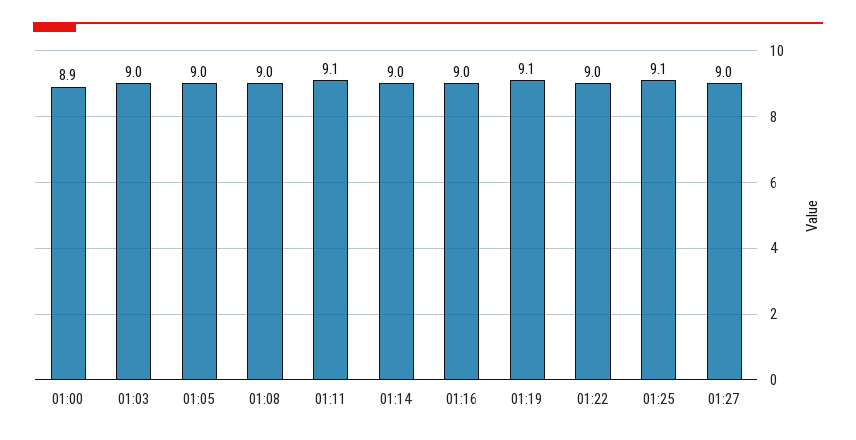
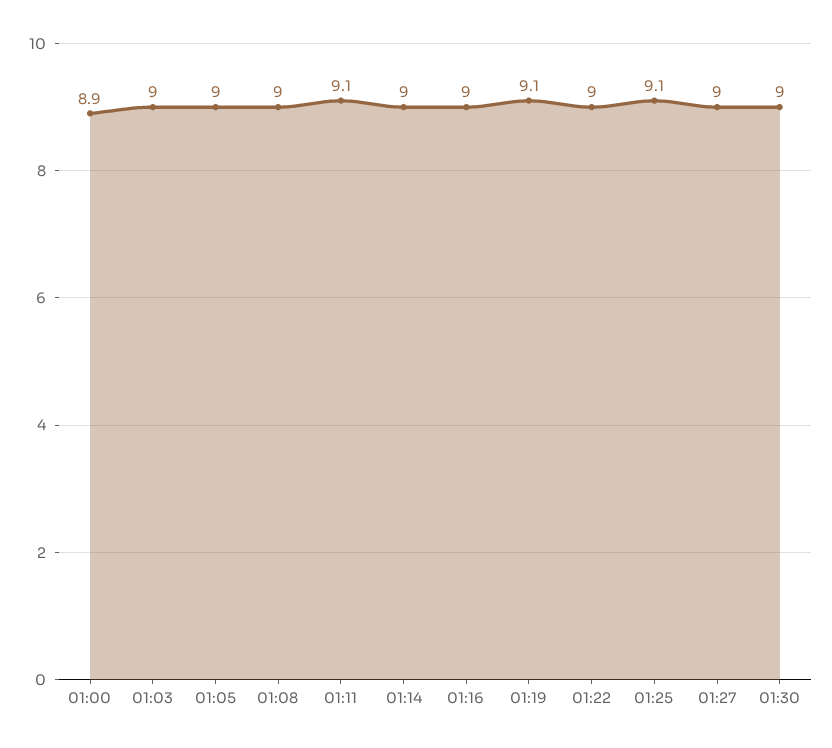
01:30: none -> 9

